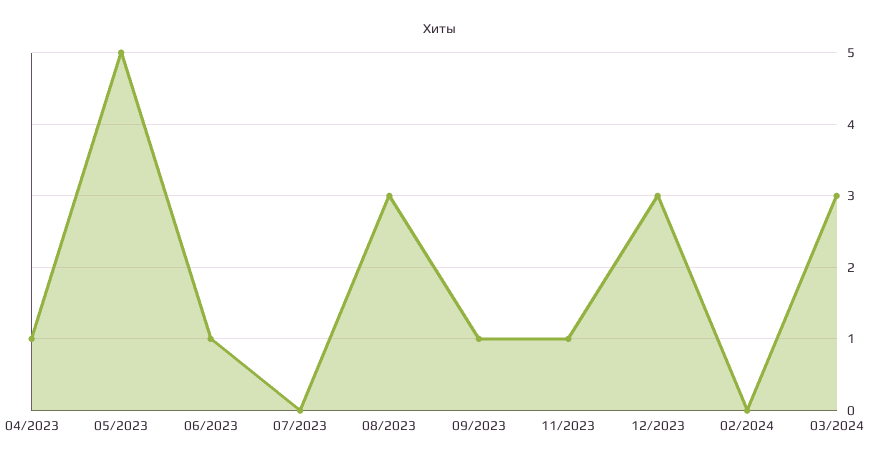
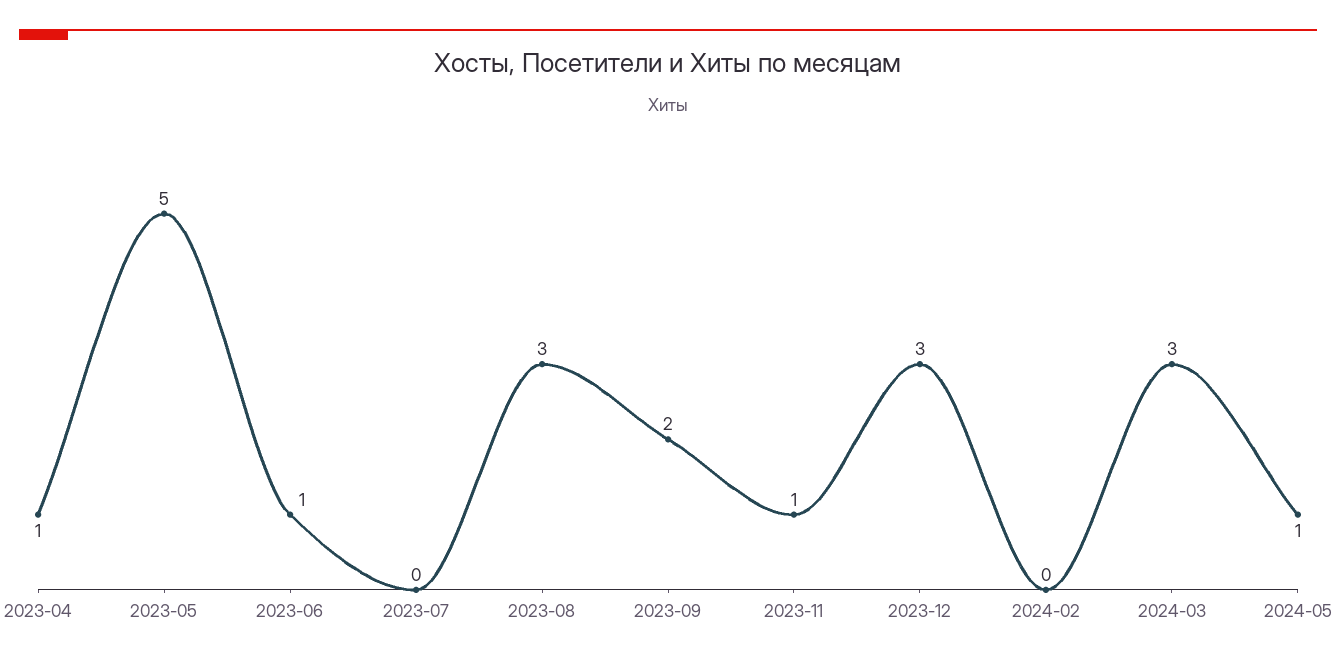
09/2023: 1 -> 2
2024-05: none -> 1

